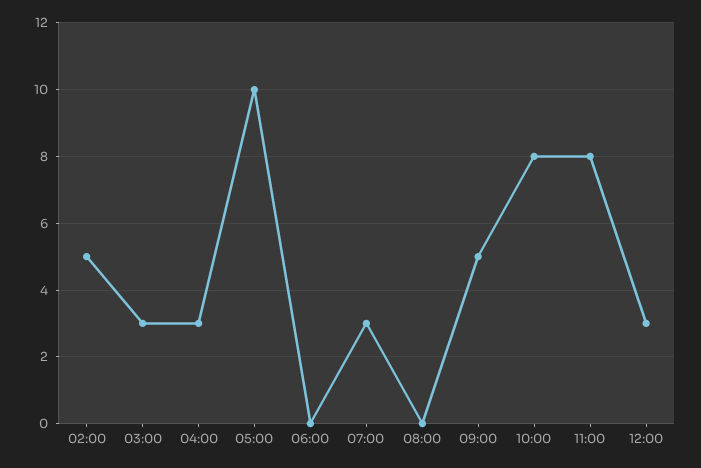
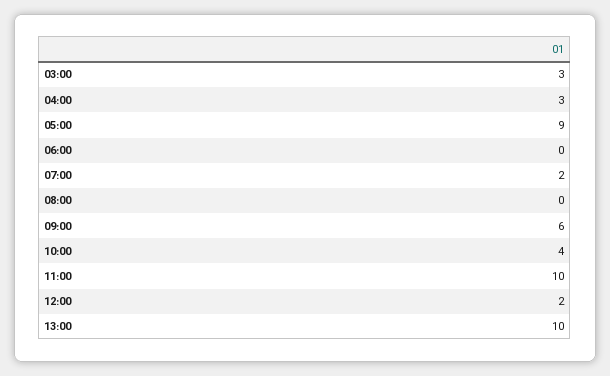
02:00: 5 -> none
05:00: 10 -> 9
07:00: 3 -> 2
09:00: 5 -> 6
10:00: 8 -> 4
11:00: 8 -> 10
12:00: 3 -> 2
13:00: none -> 10

